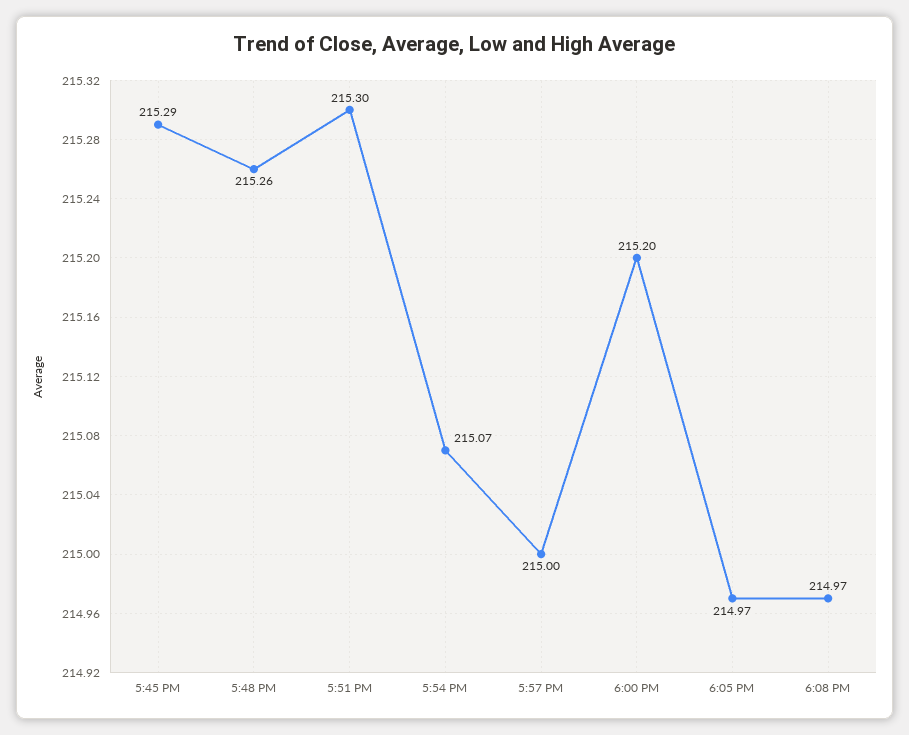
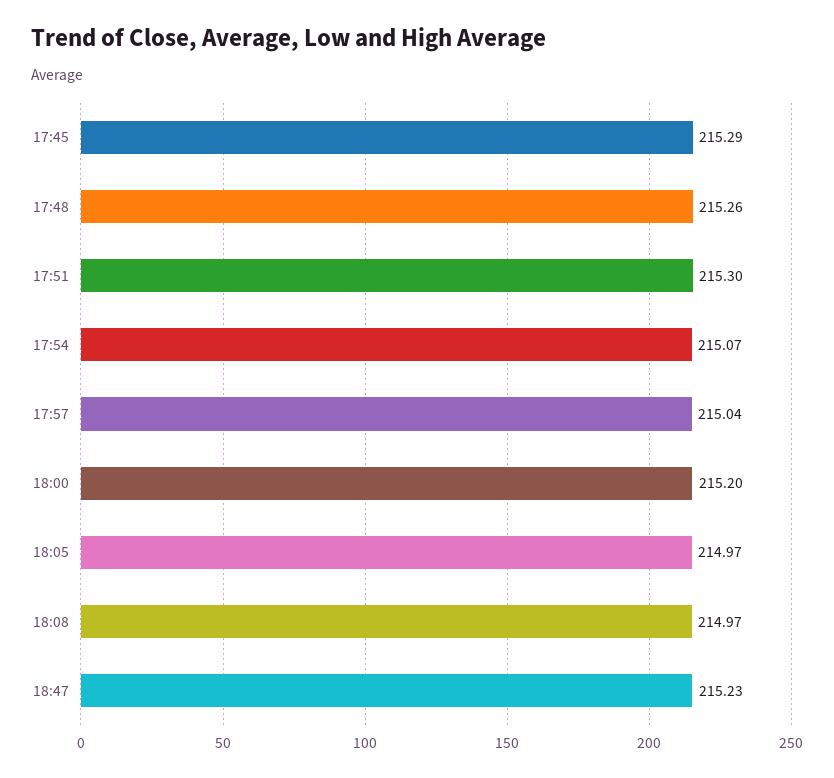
5:57 PM: 215 -> 215.04
18:47: none -> 215.23

